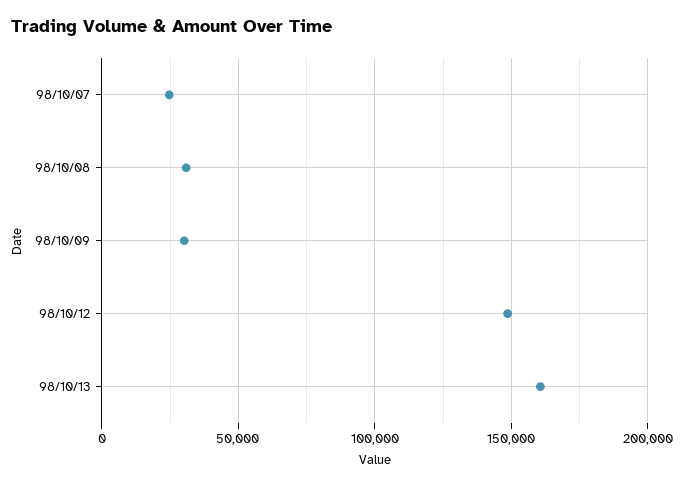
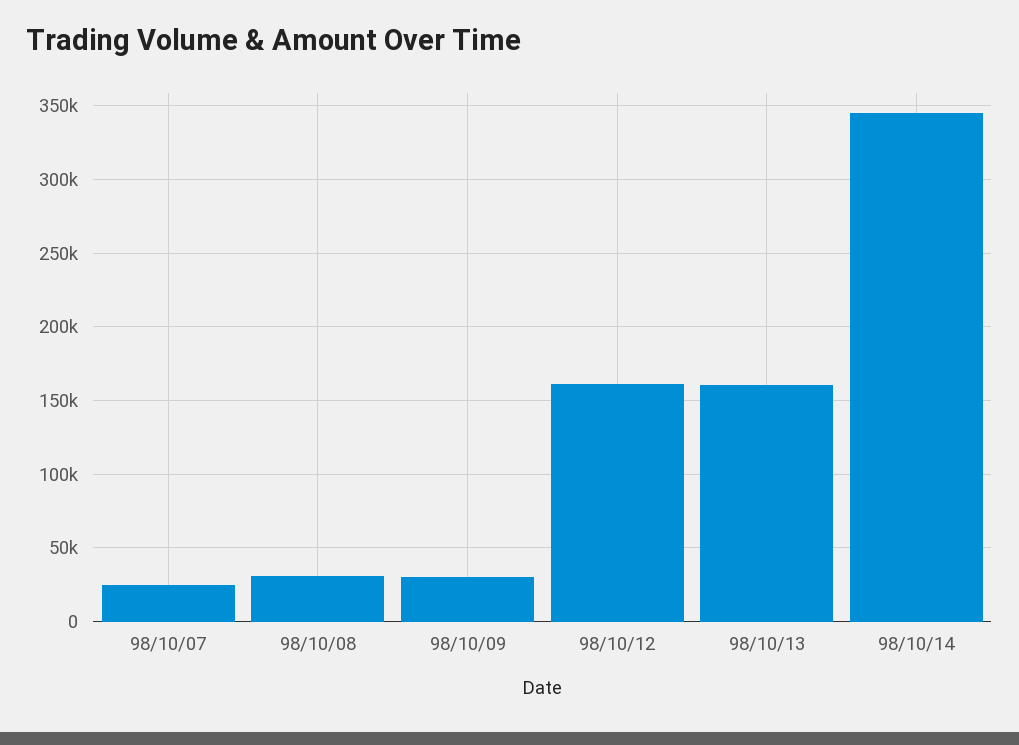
98/10/12: 150000 -> 160000
98/10/14: none -> 345000

